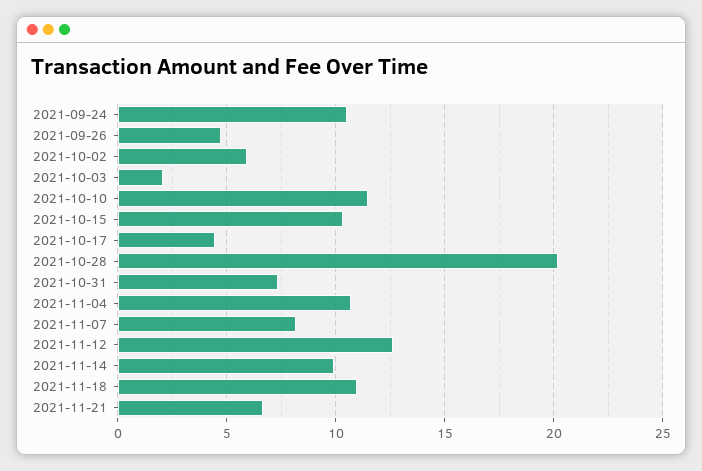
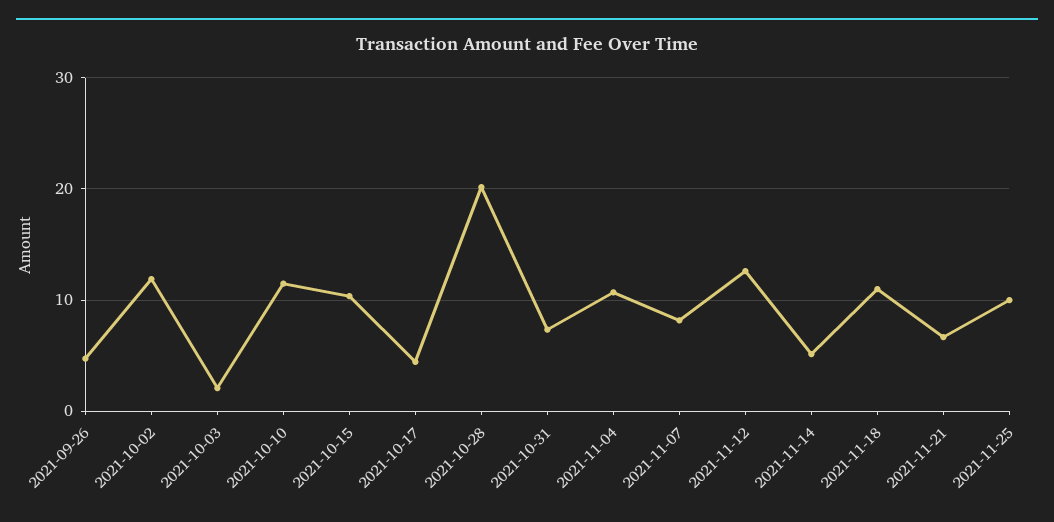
2021-09-24: 10.5 -> none
2021-10-02: 6 -> 12
2021-11-14: 10 -> 5
2021-11-25: none -> 10

